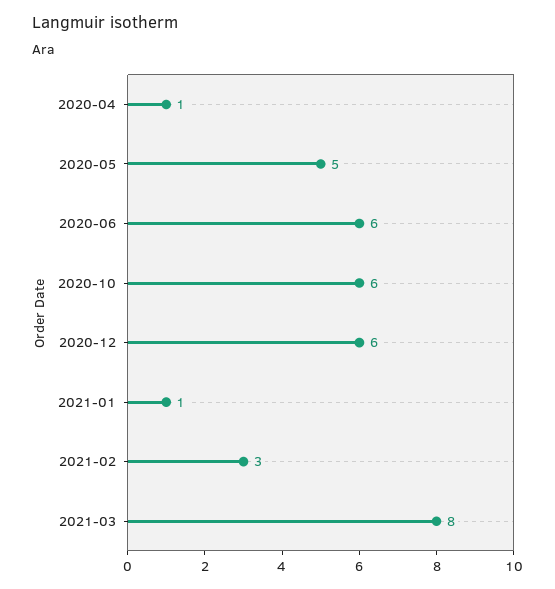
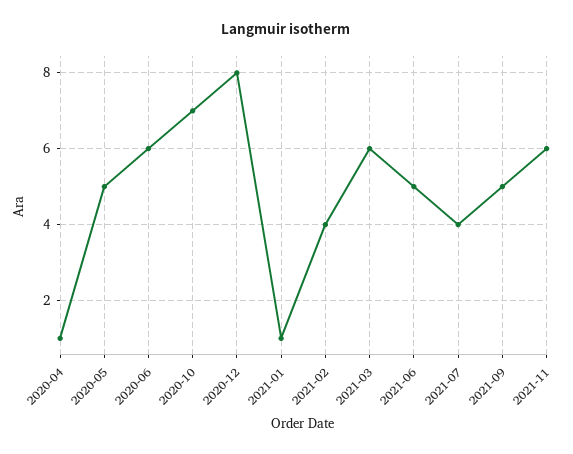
2020-10: 6 -> 7
2020-12: 6 -> 8
2021-02: 3 -> 4
2021-03: 8 -> 6
2021-06: none -> 5
2021-07: none -> 4
2021-09: none -> 5
2021-11: none -> 6

